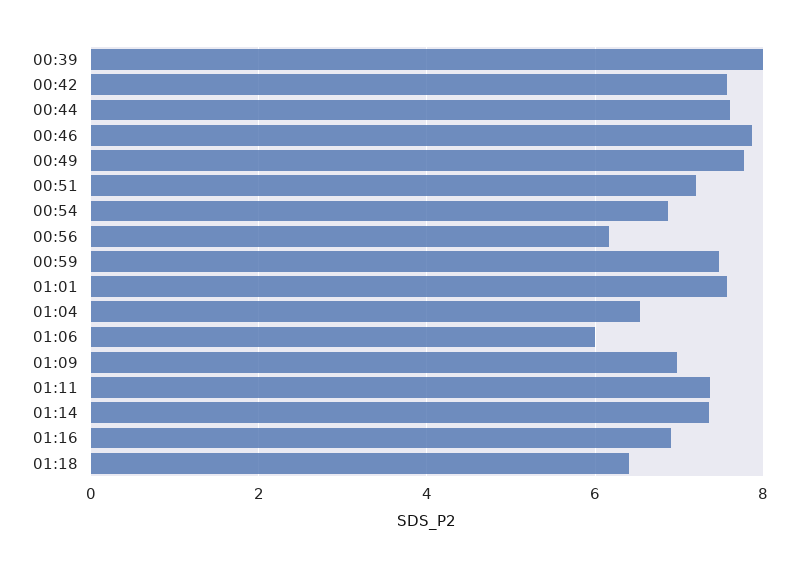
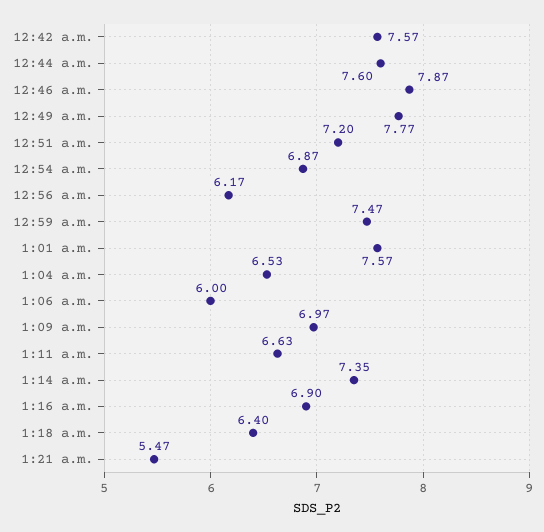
00:39: 8 -> none
01:11: 7.4 -> 6.63
1:21 a.m.: none -> 5.47

